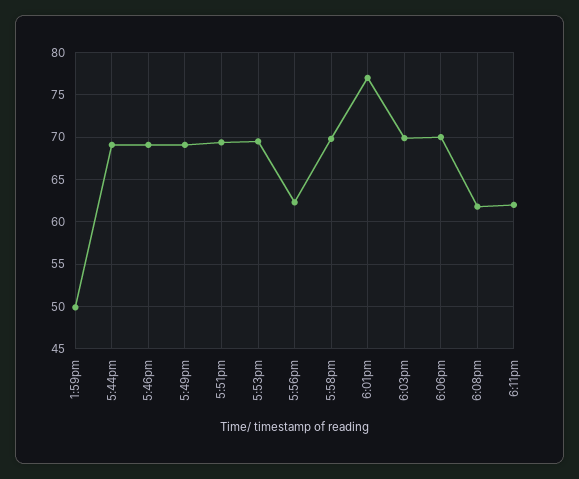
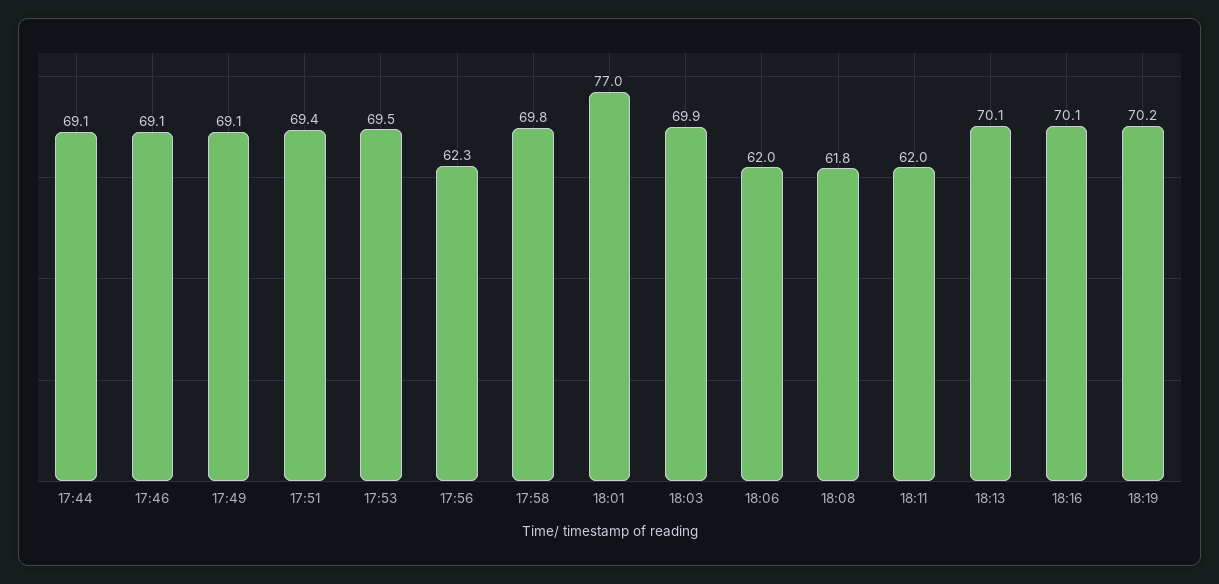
1:59pm: 50 -> none
6:06pm: 70 -> 62
18:13: none -> 70.1
18:16: none -> 70.1
18:19: none -> 70.2

